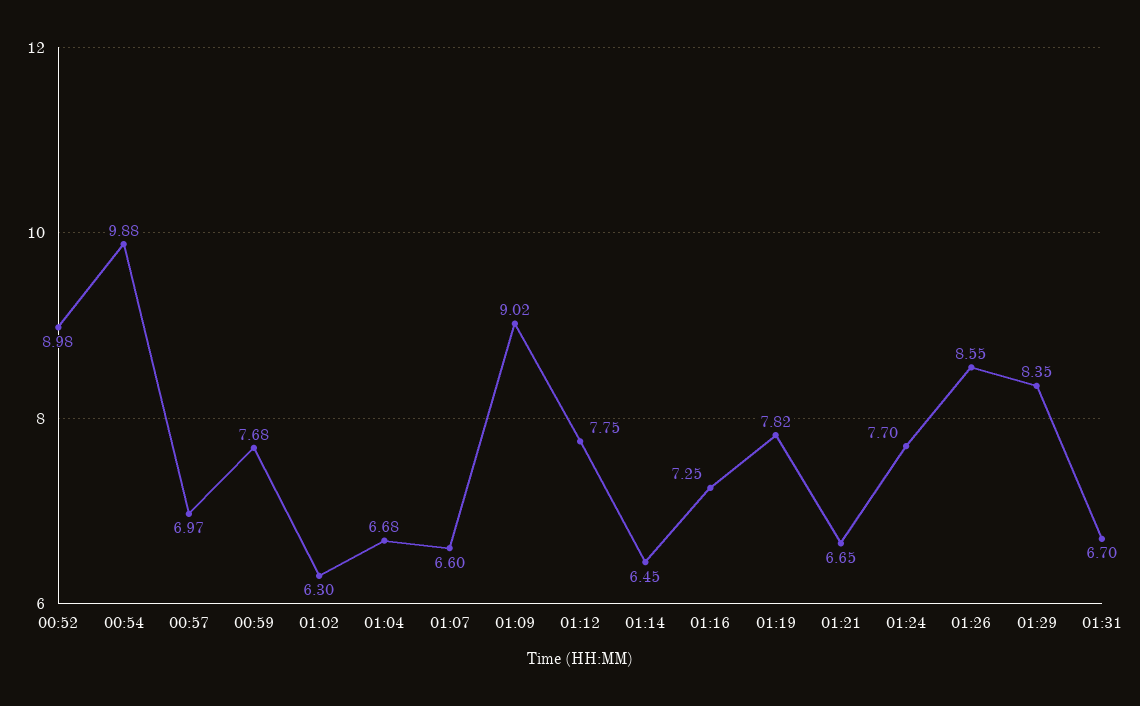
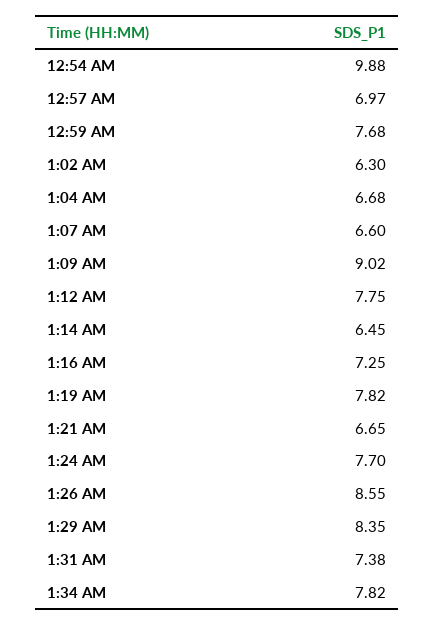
00:52: 8.98 -> none
01:31: 6.7 -> 7.38
1:34 AM: none -> 7.82

